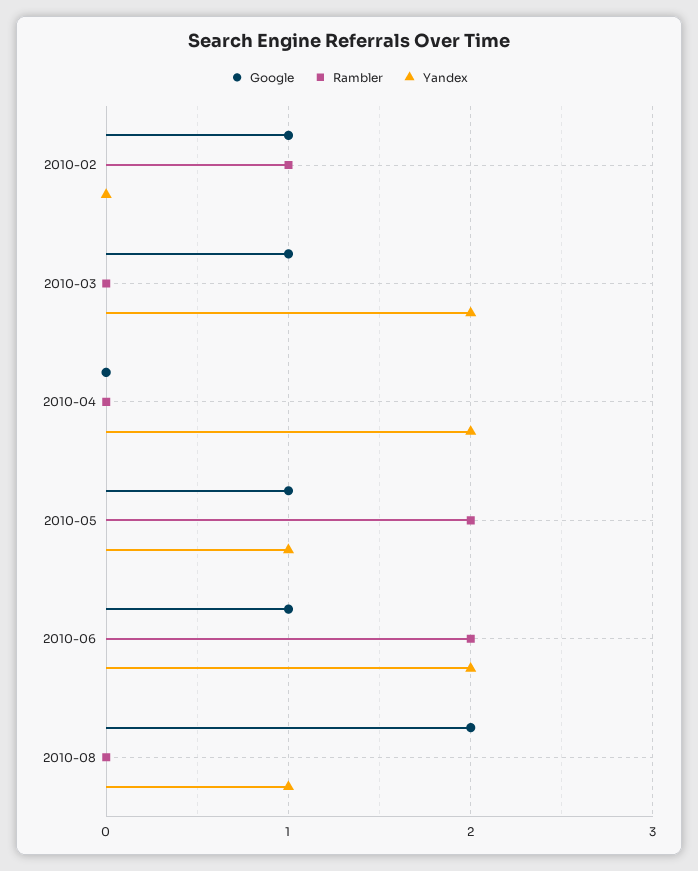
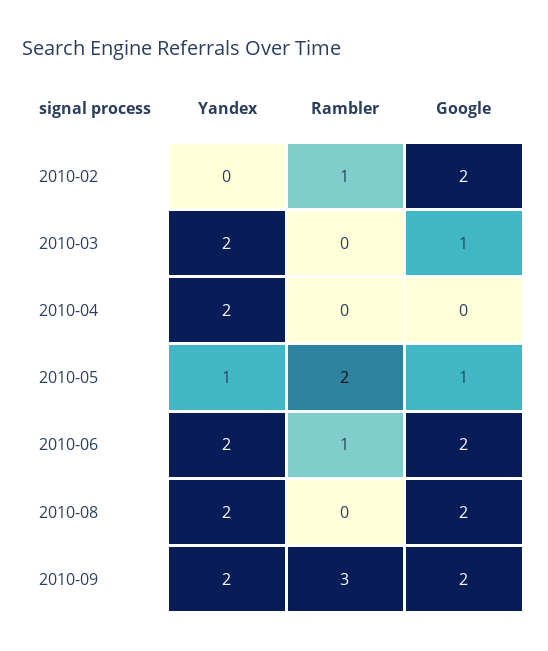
Google, 2010-02: 1 -> 2
Google, 2010-06: 1 -> 2
Rambler, 2010-06: 2 -> 1
Yandex, 2010-08: 1 -> 2
Yandex, 2010-09: none -> 2
Rambler, 2010-09: none -> 3
Google, 2010-09: none -> 2

